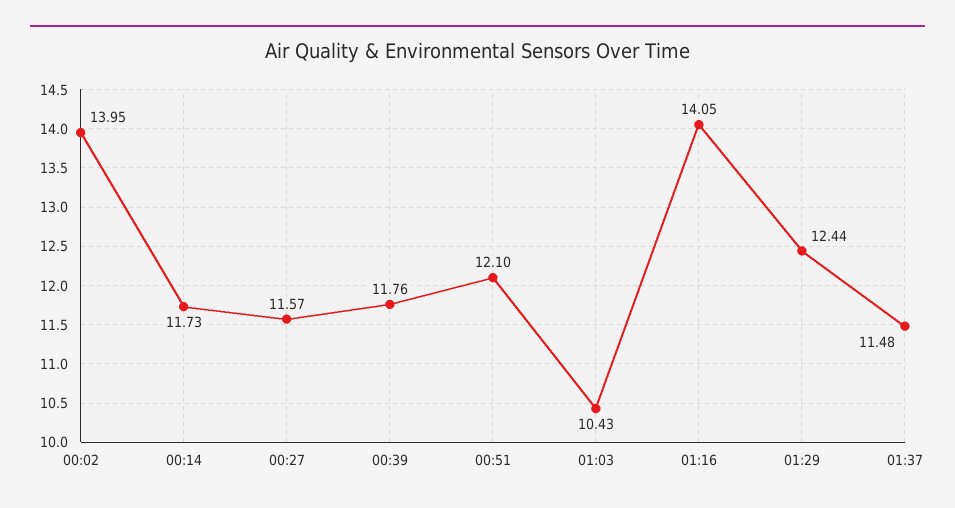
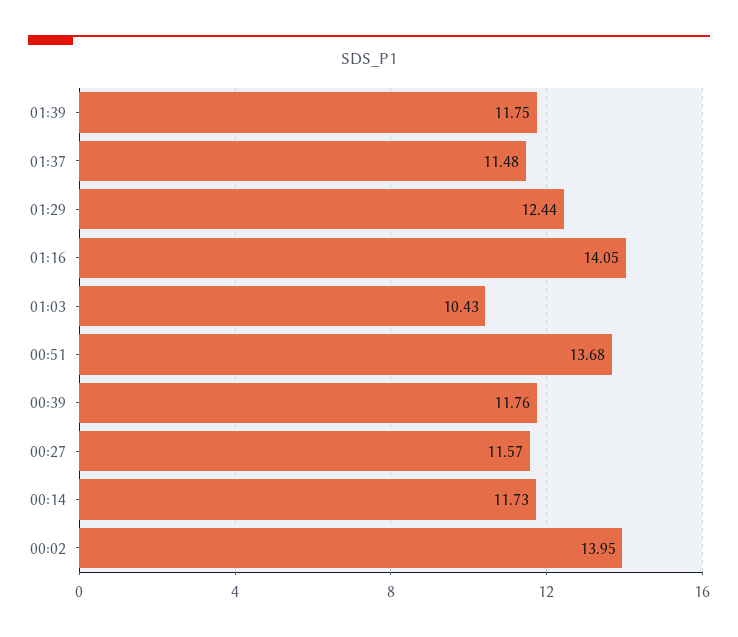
00:51: 12.1 -> 13.68
01:39: none -> 11.75

